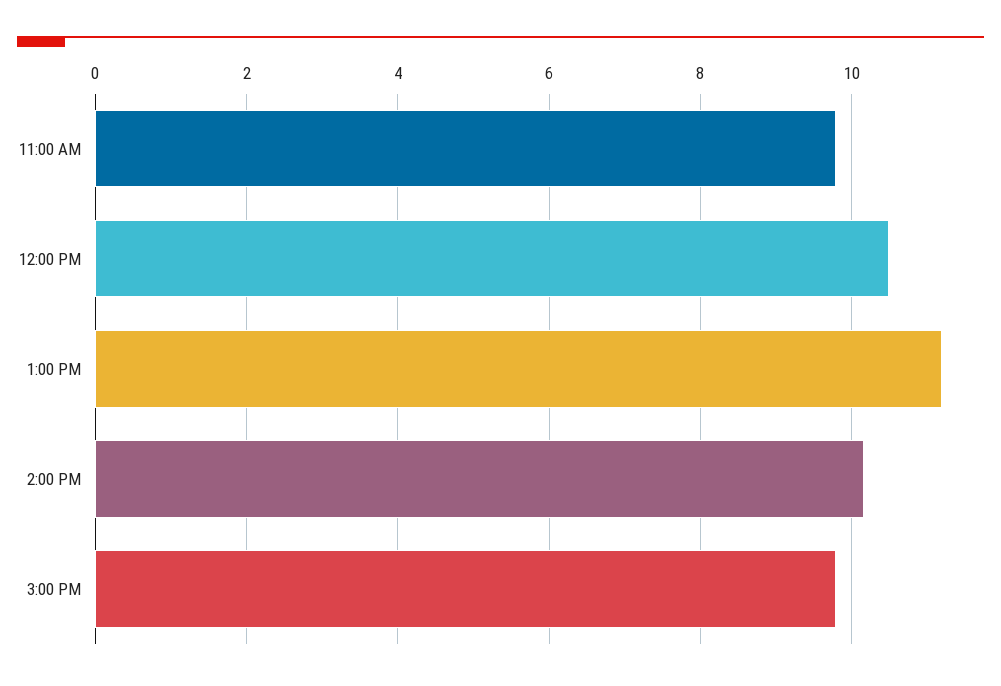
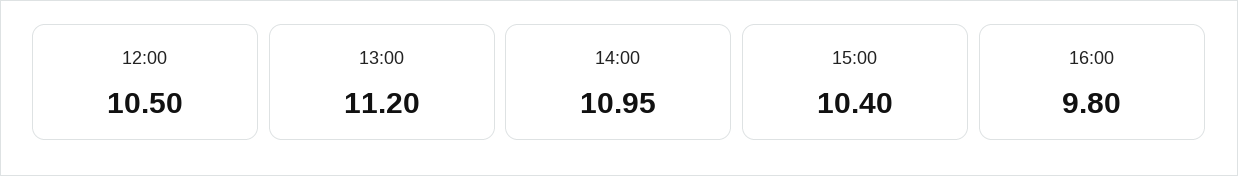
11:00 AM: 9.8 -> none
2:00 PM: 10.2 -> 10.95
3:00 PM: 9.8 -> 10.4
16:00: none -> 9.8

